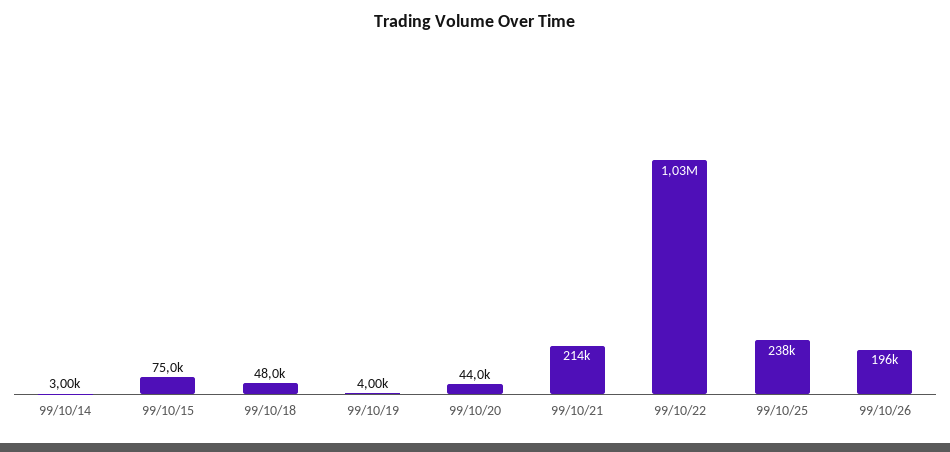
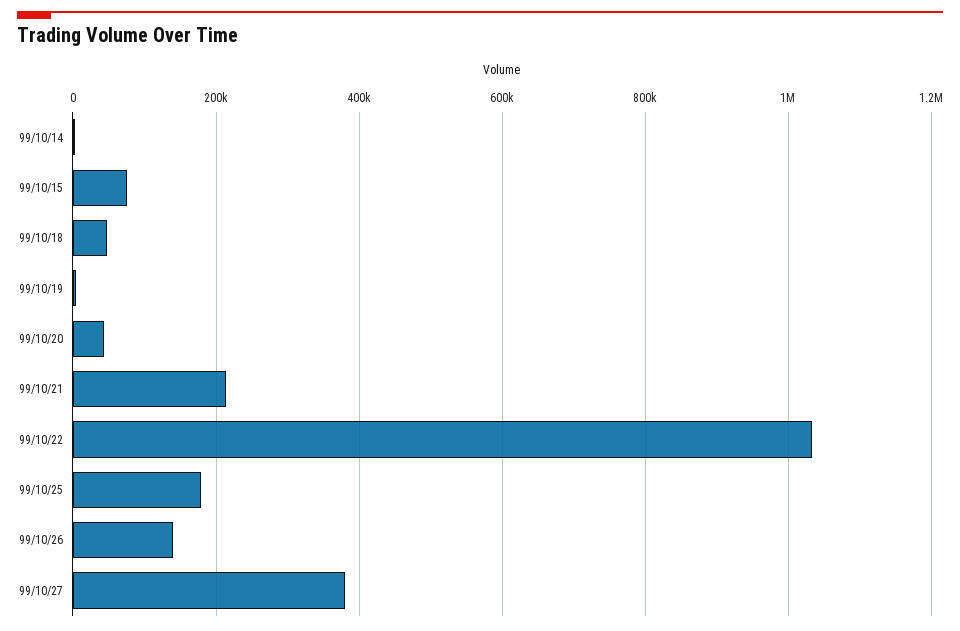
99/10/25: 238000 -> 180000
99/10/26: 196000 -> 140000
99/10/27: none -> 380000

